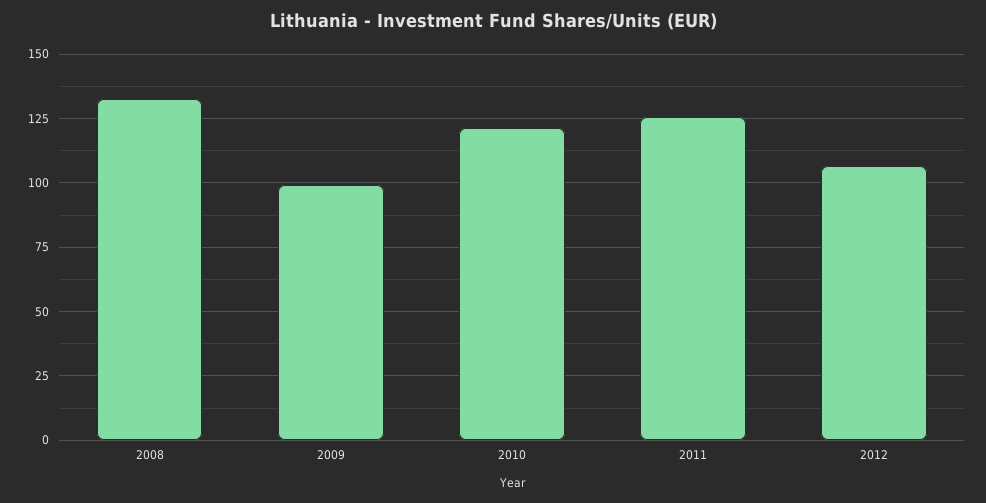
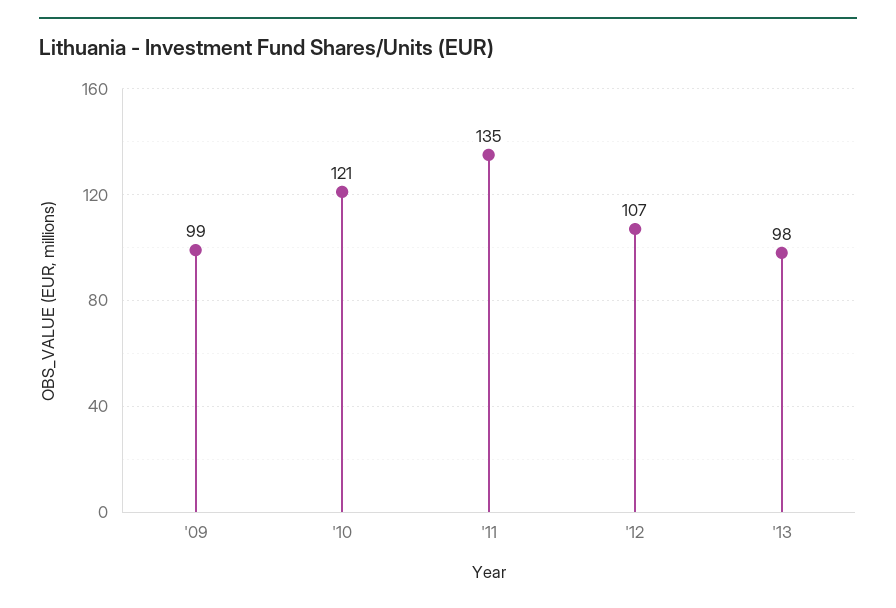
2008: 132.5 -> none
2011: 125 -> 135
'13: none -> 98

